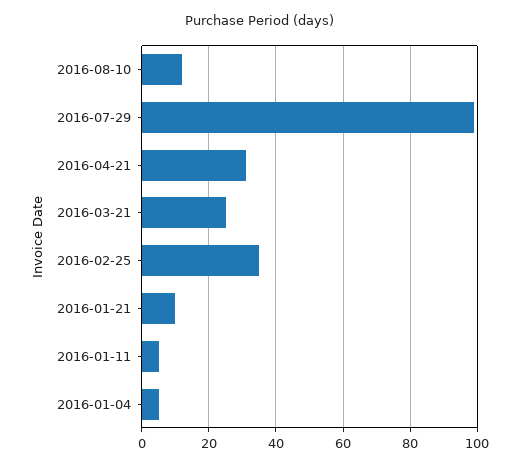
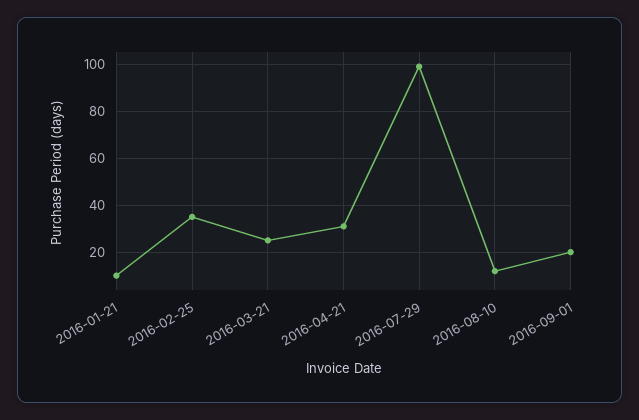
2016-01-11: 5 -> none
2016-01-04: 5 -> none
2016-09-01: none -> 20

